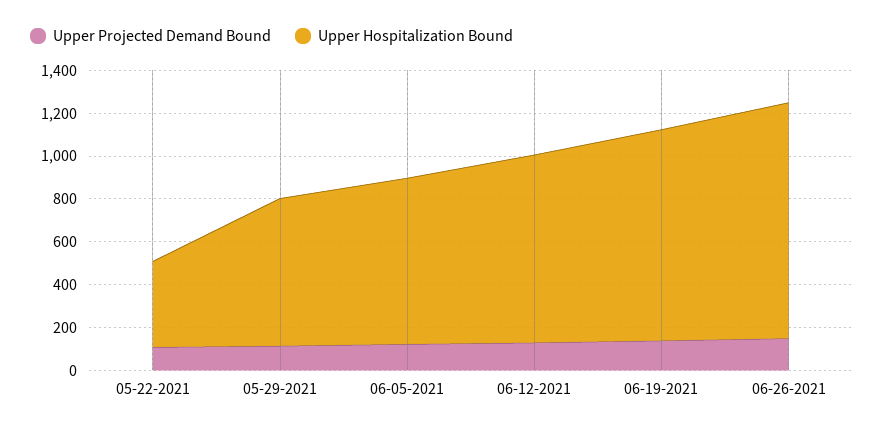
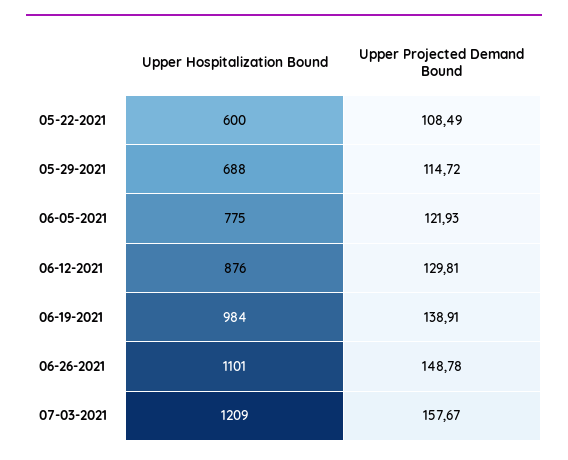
Upper Hospitalization Bound, 05-22-2021: 400 -> 600
Upper Hospitalization Bound, 07-03-2021: none -> 1209
Upper Projected Demand Bound, 07-03-2021: none -> 157.67

